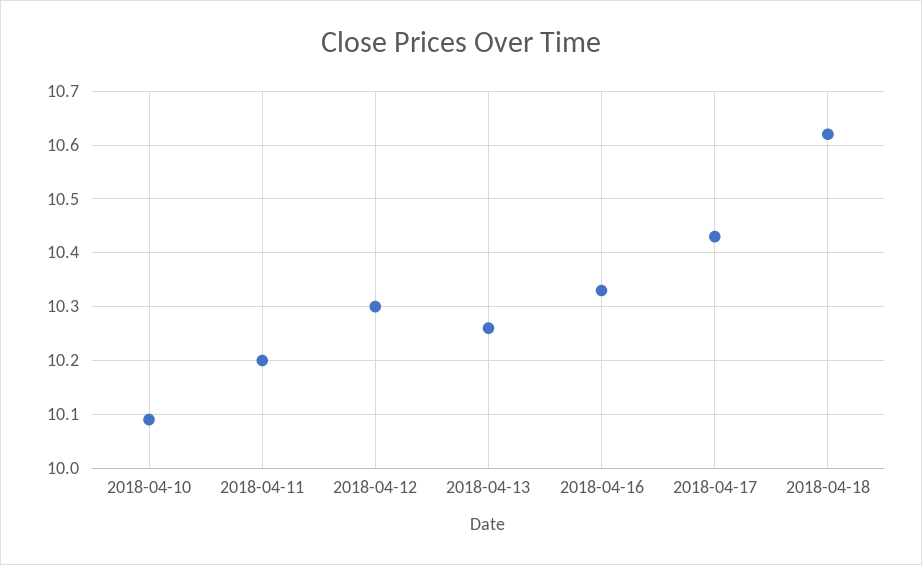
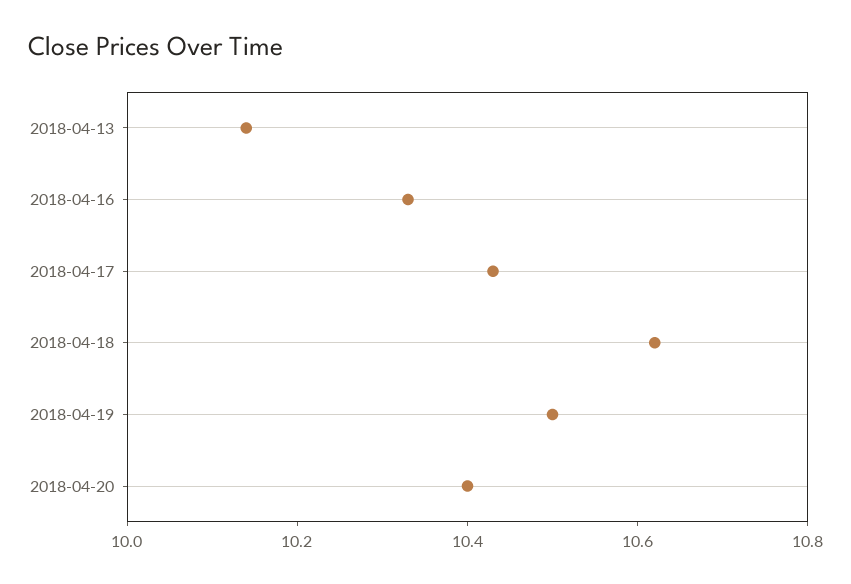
2018-04-10: 10.1 -> none
2018-04-11: 10.2 -> none
2018-04-12: 10.3 -> none
2018-04-13: 10.25 -> 10.15
2018-04-19: none -> 10.5
2018-04-20: none -> 10.4

